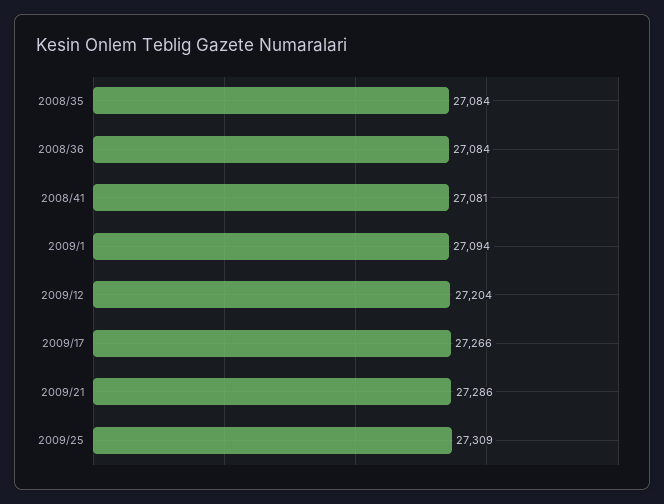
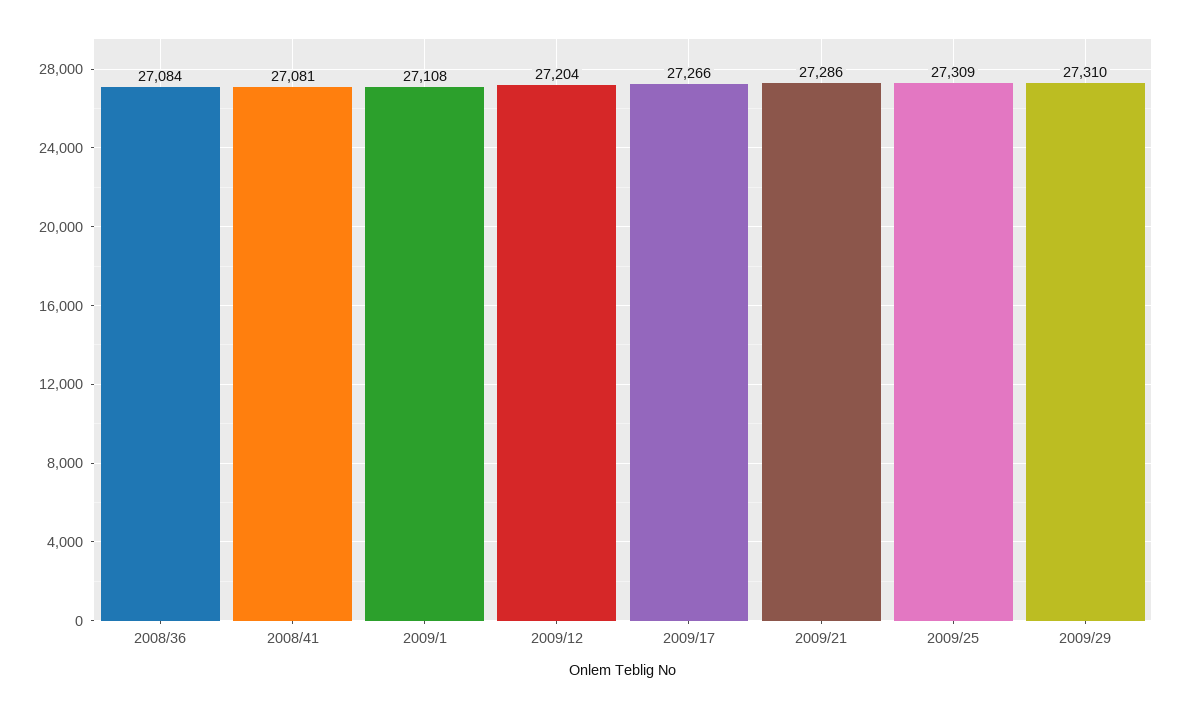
2008/35: 27084 -> none
2009/1: 27094 -> 27108
2009/29: none -> 27310

